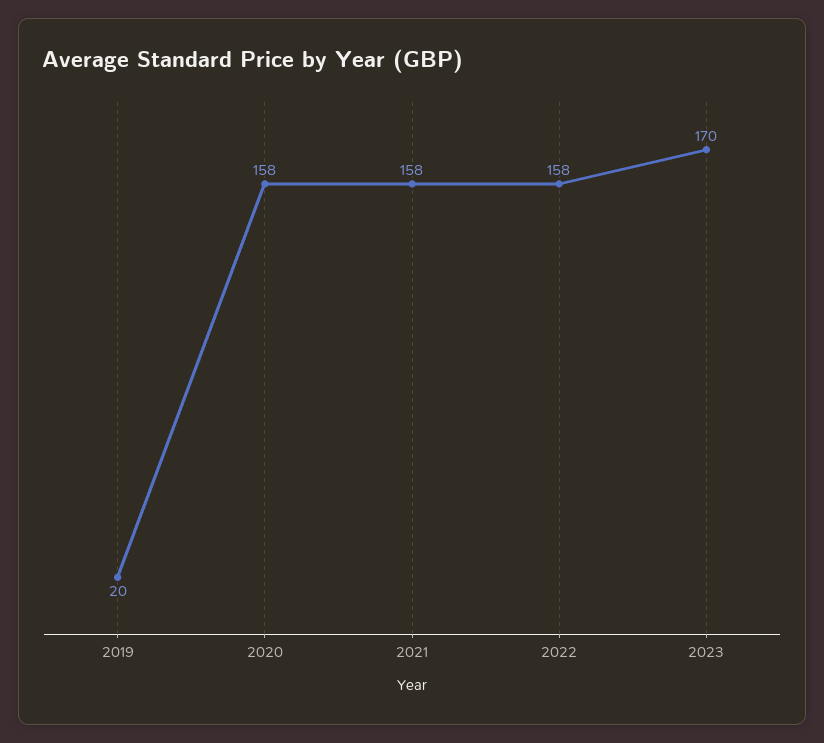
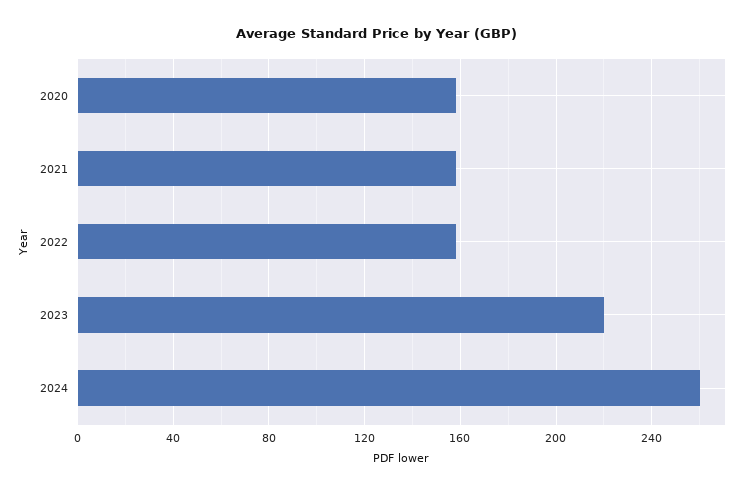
2019: 20 -> none
2023: 170 -> 220
2024: none -> 260

